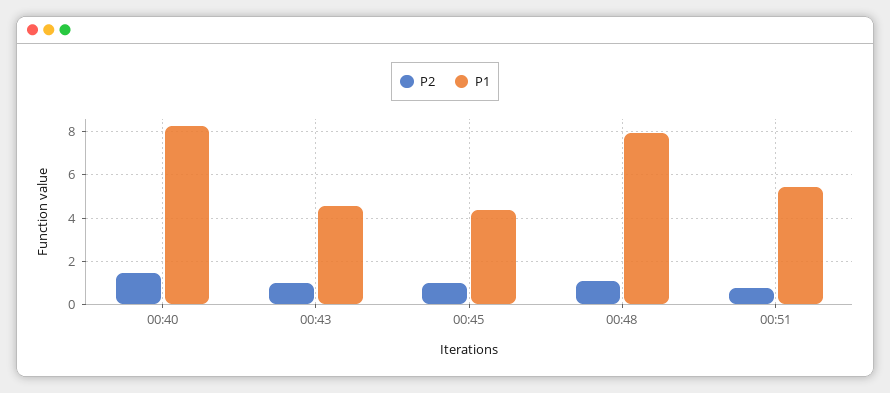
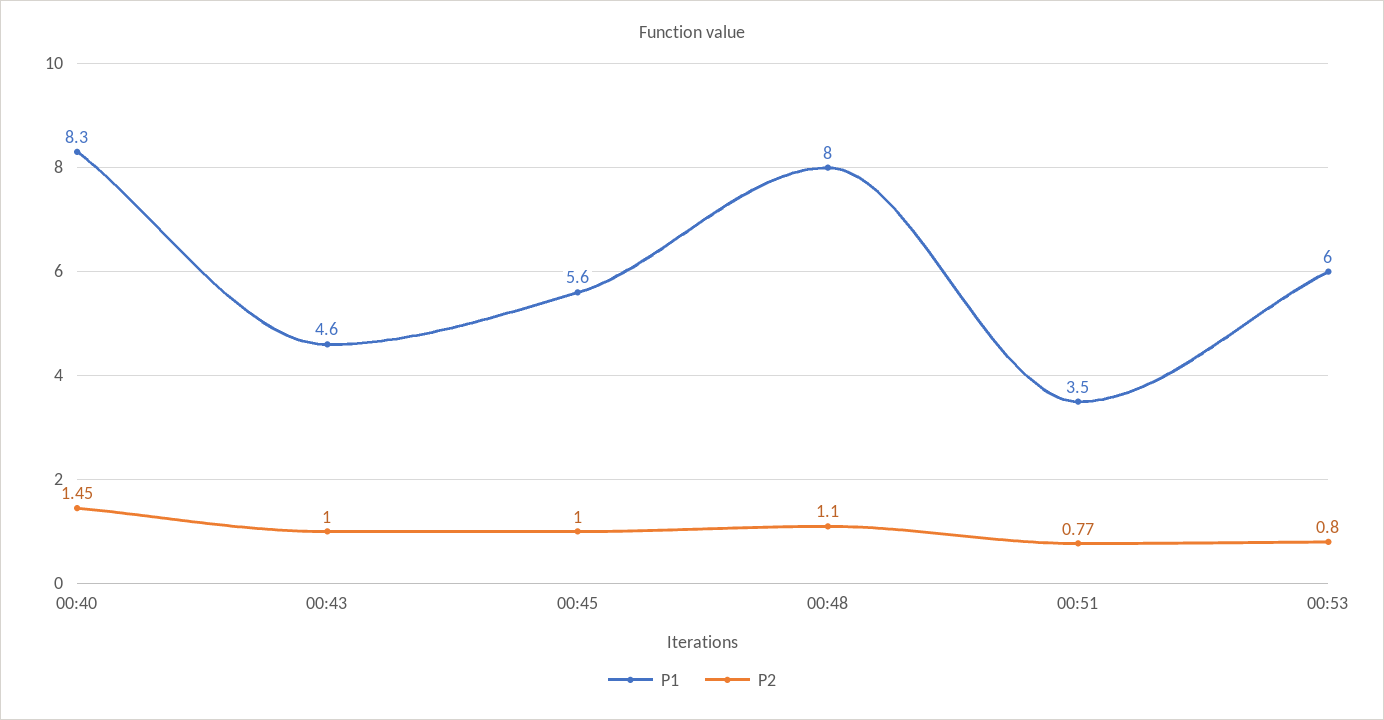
P1, 00:45: 4.5 -> 5.6
P1, 00:51: 5.5 -> 3.5
P1, 00:53: none -> 6
P2, 00:53: none -> 0.8

